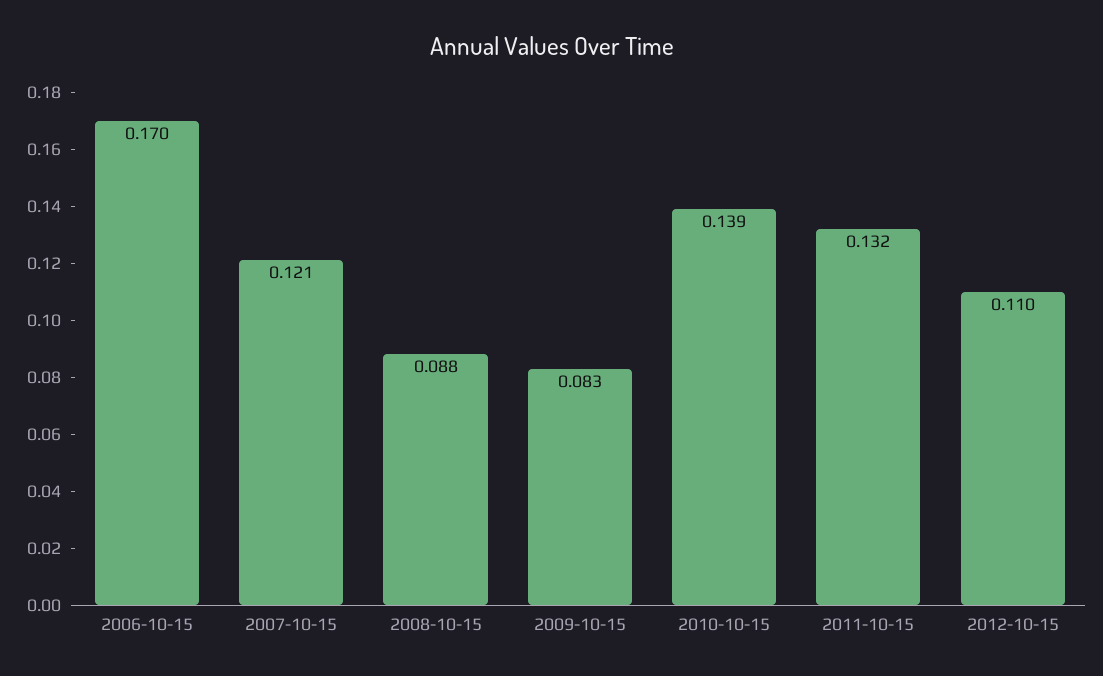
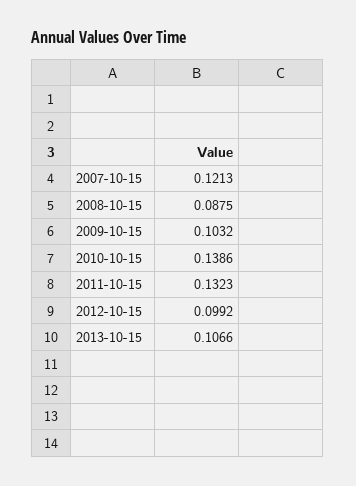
2006-10-15: 0.17 -> none
2009-10-15: 0.083 -> 0.1032
2012-10-15: 0.11 -> 0.0992
2013-10-15: none -> 0.1066

